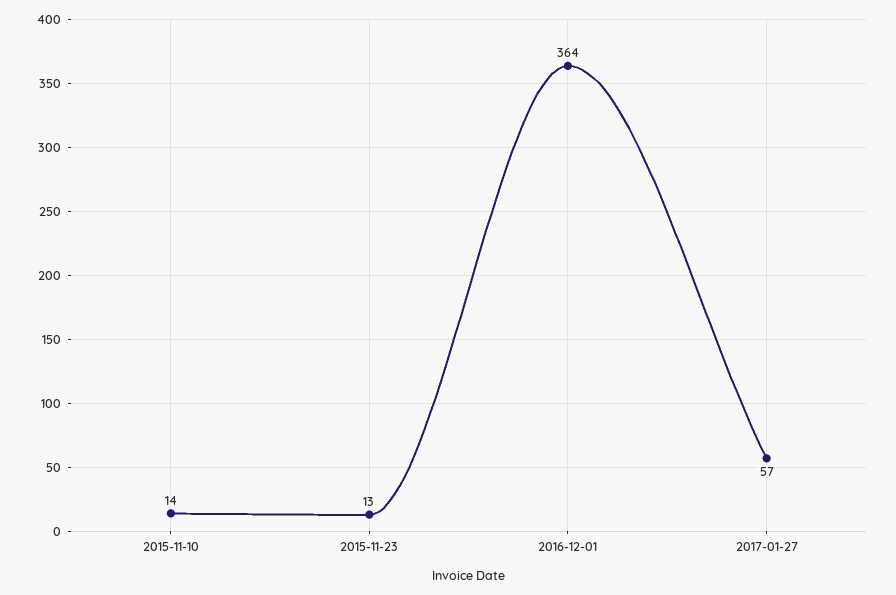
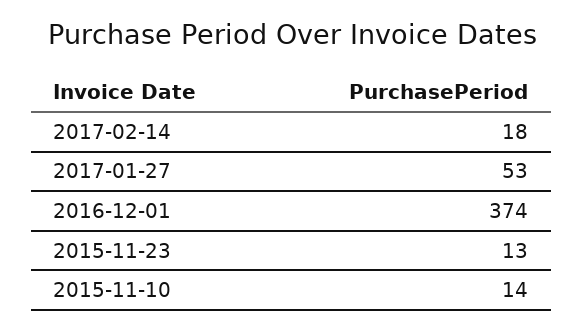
2016-12-01: 364 -> 374
2017-01-27: 57 -> 53
2017-02-14: none -> 18

